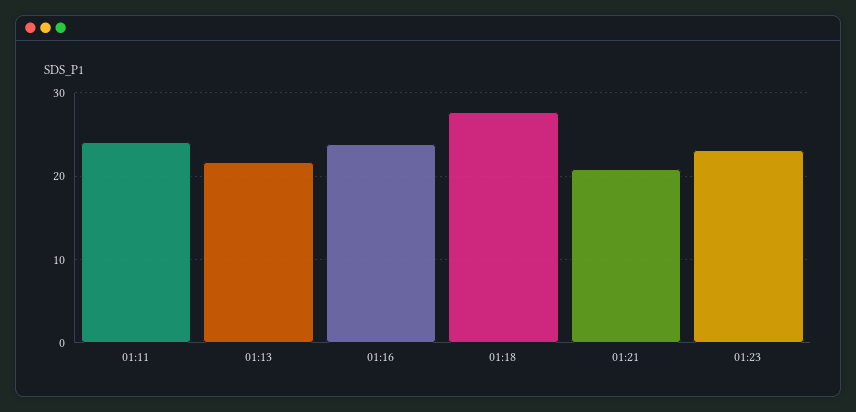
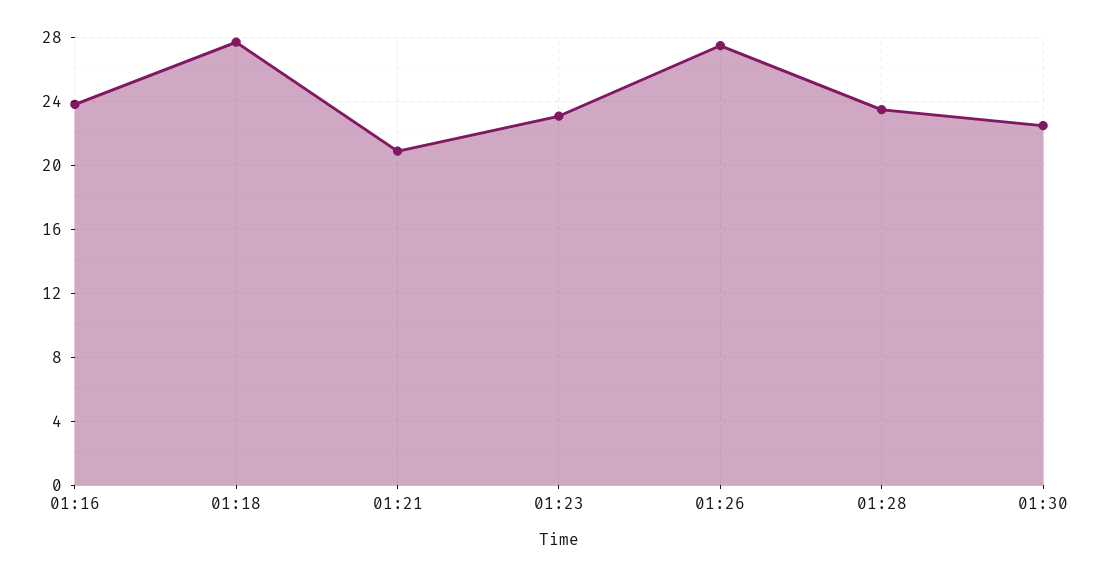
01:11: 24 -> none
01:13: 22 -> none
01:26: none -> 27.5
01:28: none -> 23.5
01:30: none -> 22.5

